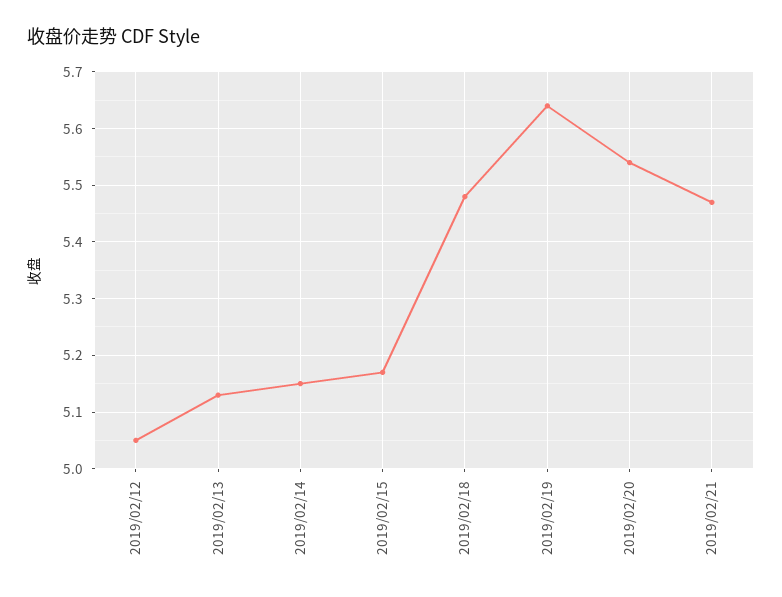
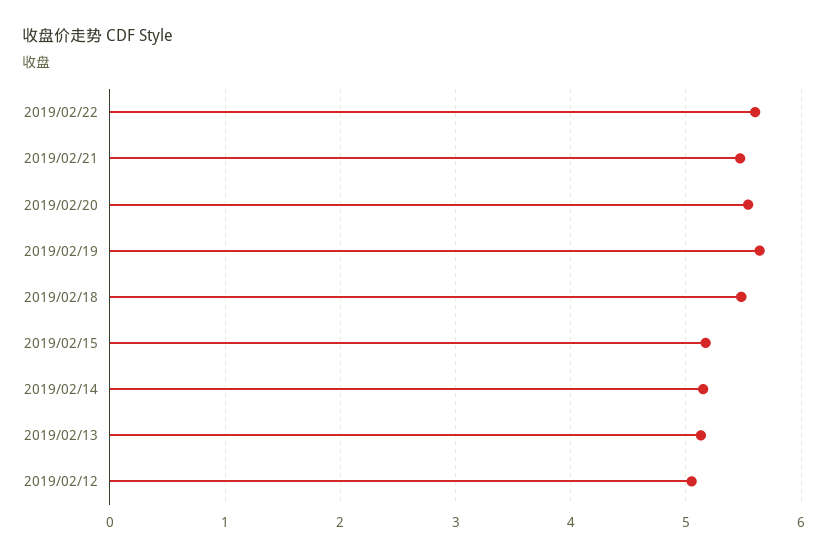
2019/02/22: none -> 5.6

